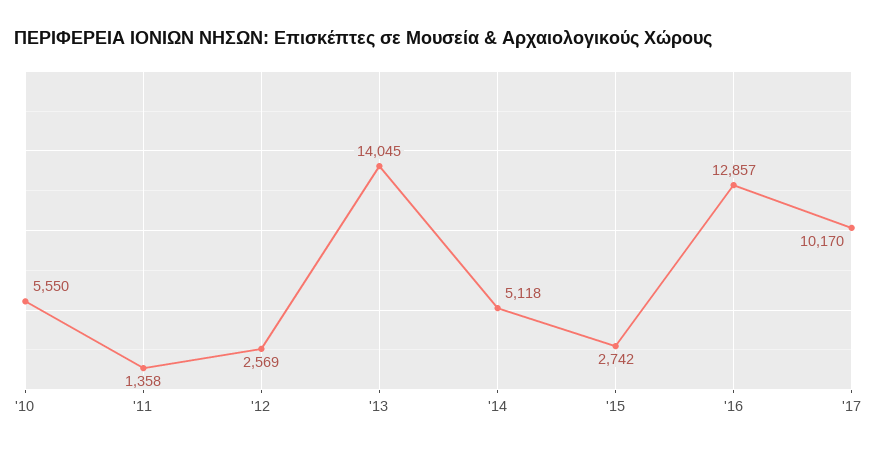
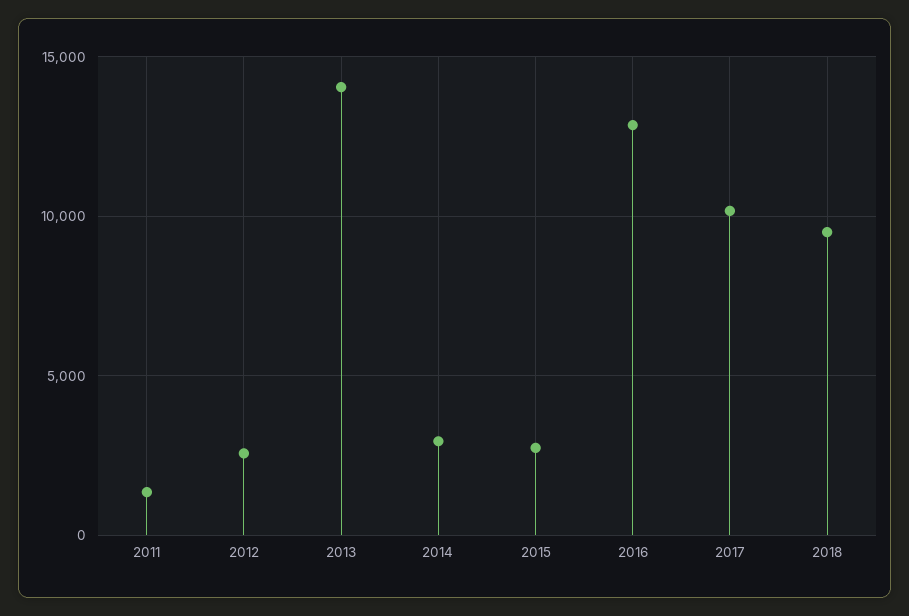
'10: 5550 -> none
'14: 5118 -> 3000
2018: none -> 9500

